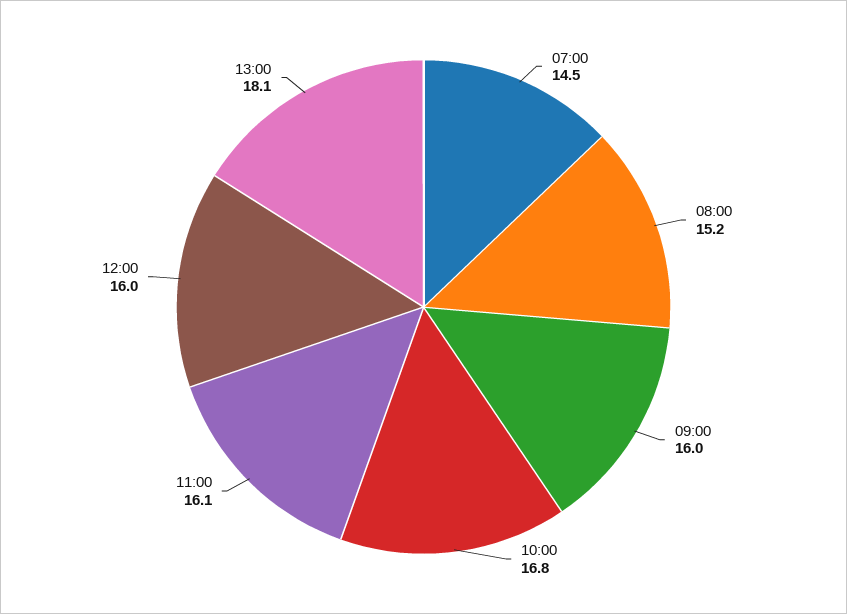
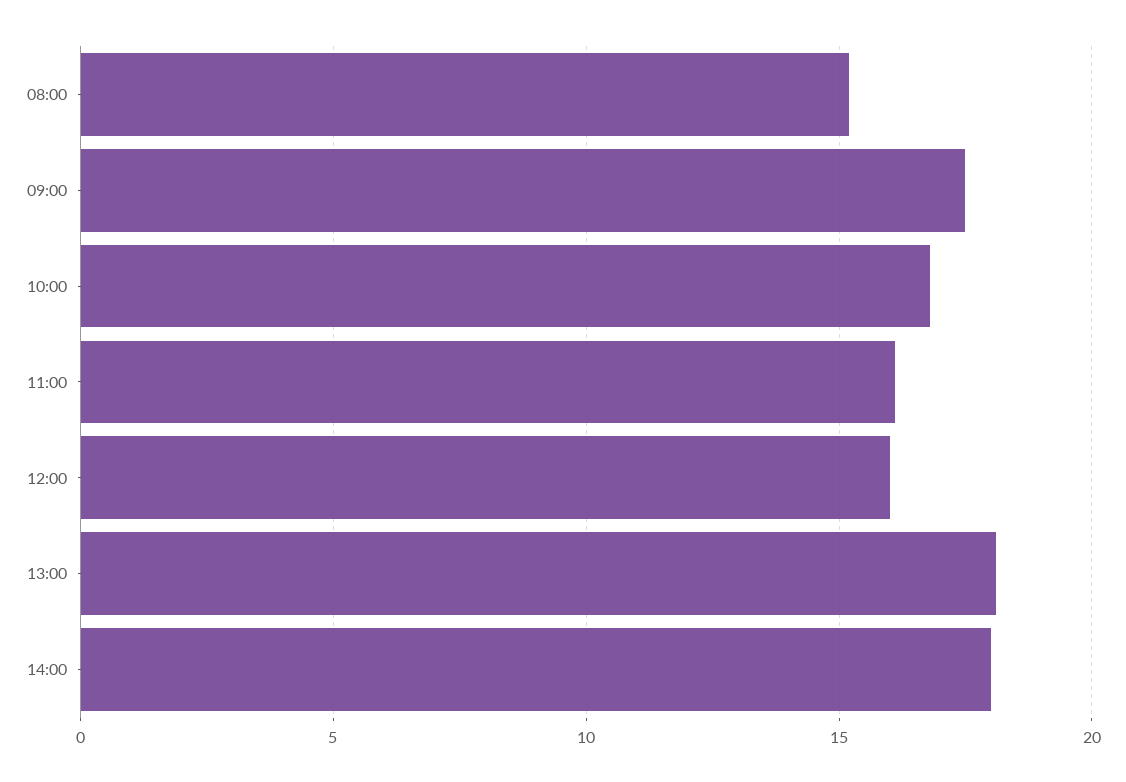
07:00: 14.5 -> none
09:00: 16 -> 17.5
14:00: none -> 18

